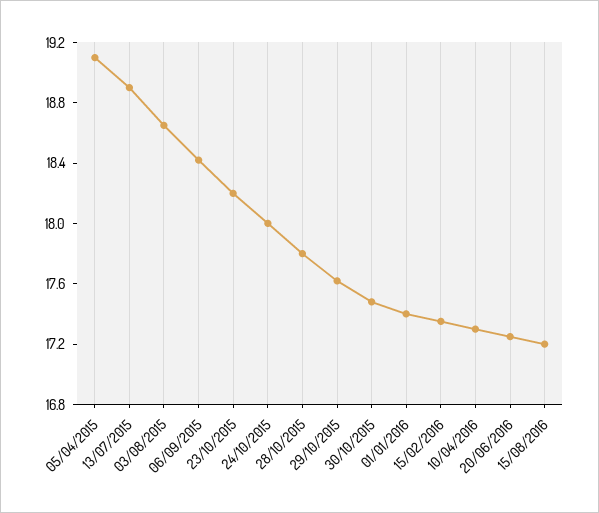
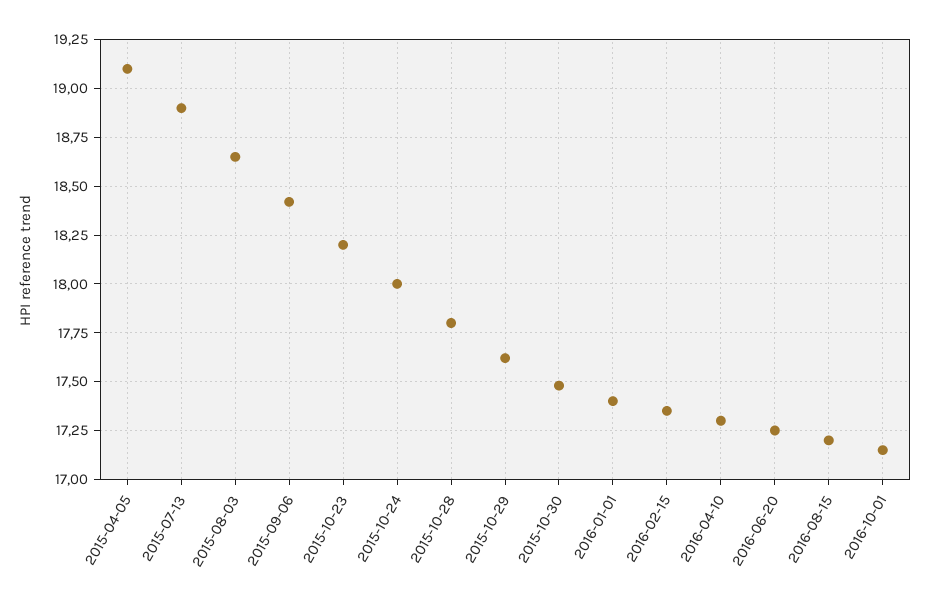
2016-10-01: none -> 17.15

